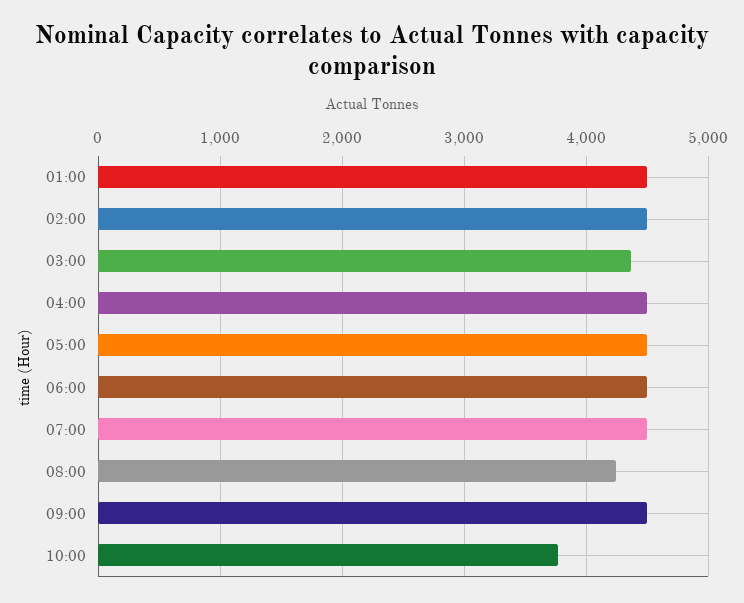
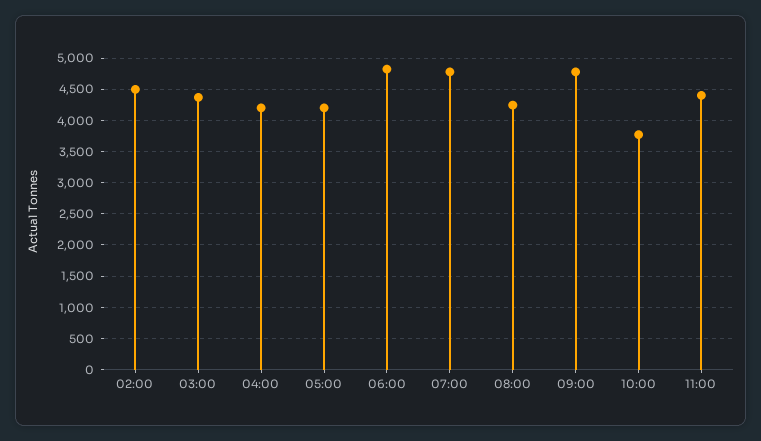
01:00: 4500 -> none
04:00: 4500 -> 4200
05:00: 4500 -> 4200
06:00: 4500 -> 4800
07:00: 4500 -> 4800
09:00: 4500 -> 4800
11:00: none -> 4400

